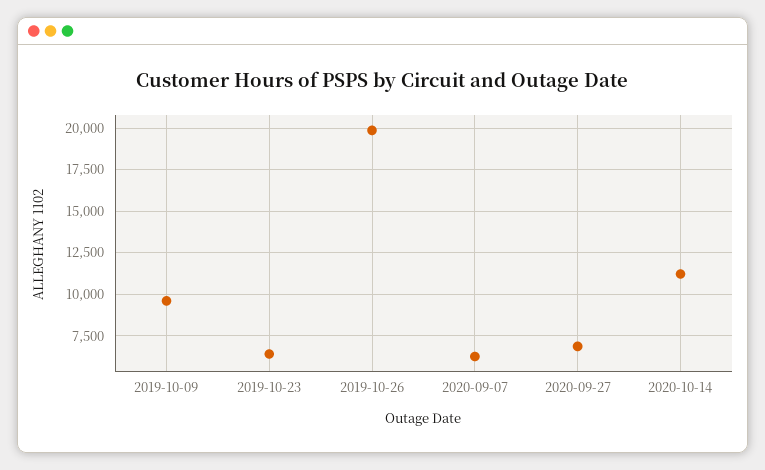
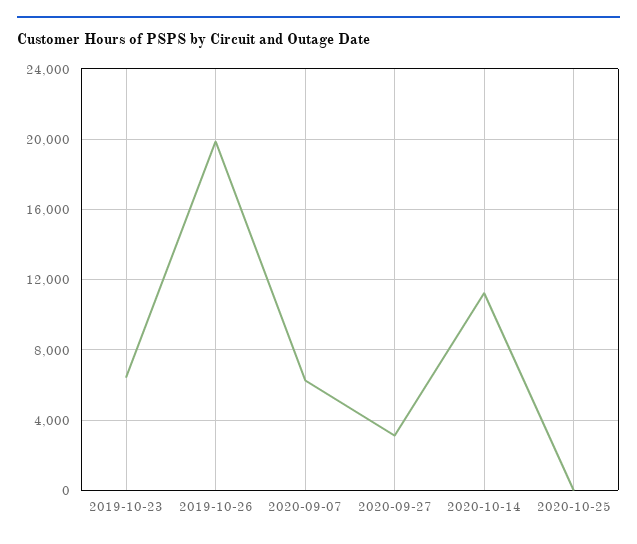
2019-10-09: 9500 -> none
2020-09-27: 7000 -> 3000
2020-10-25: none -> 0

